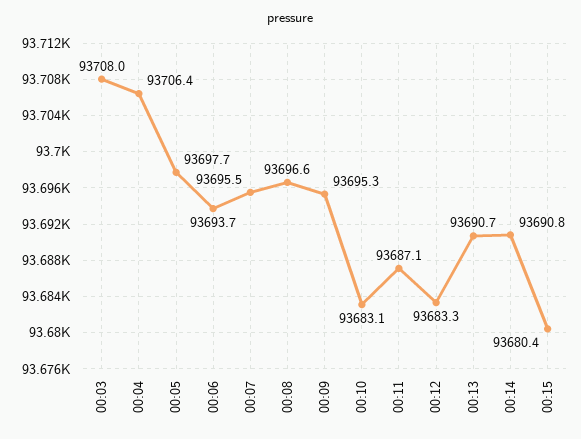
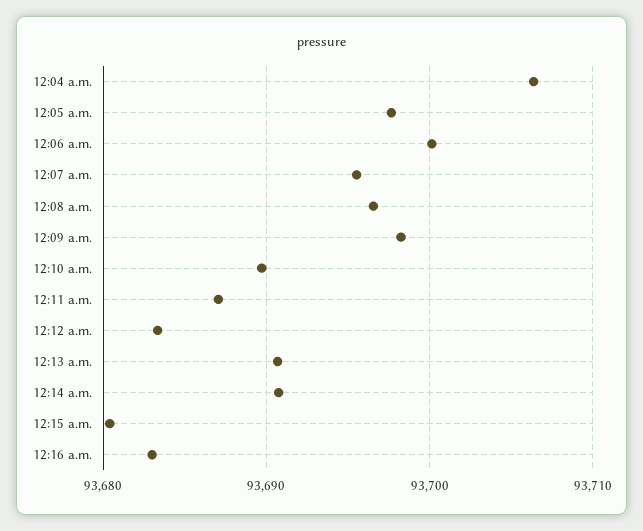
00:03: 93708 -> none
00:06: 93693.7 -> 93700
00:09: 93695.3 -> 93698
00:10: 93683.1 -> 93690
12:16 a.m.: none -> 93683

